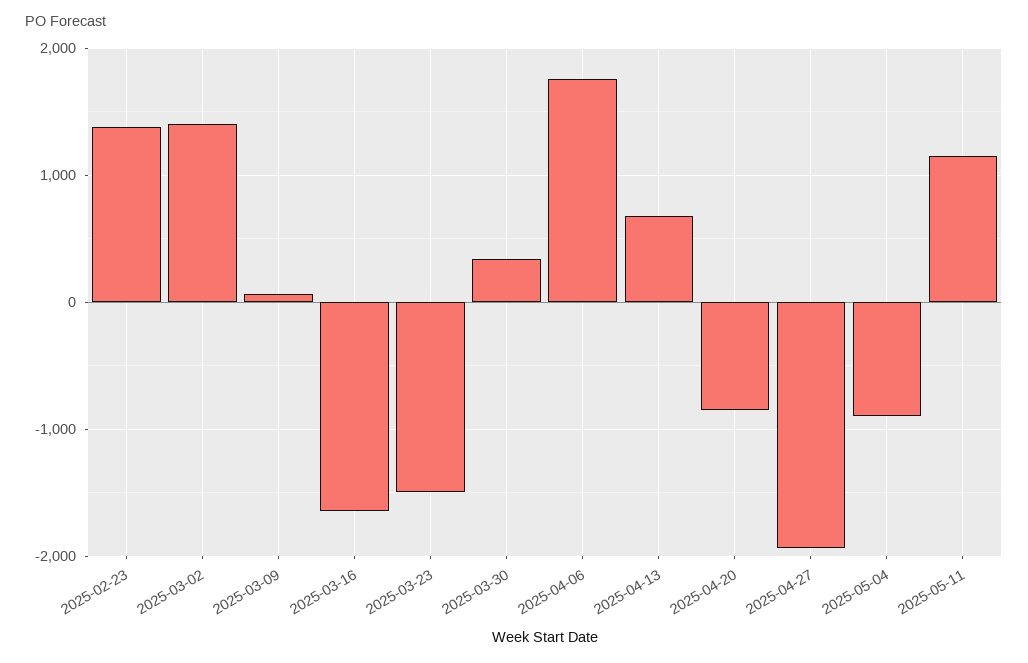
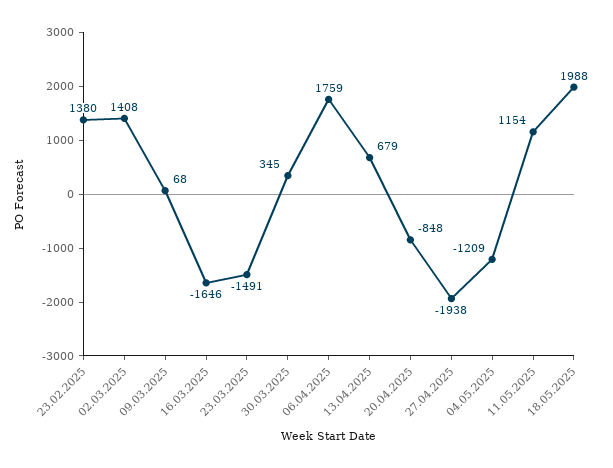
2025-05-04: -900 -> -1209
18.05.2025: none -> 1988

